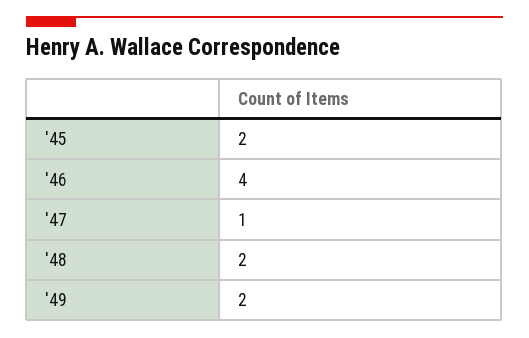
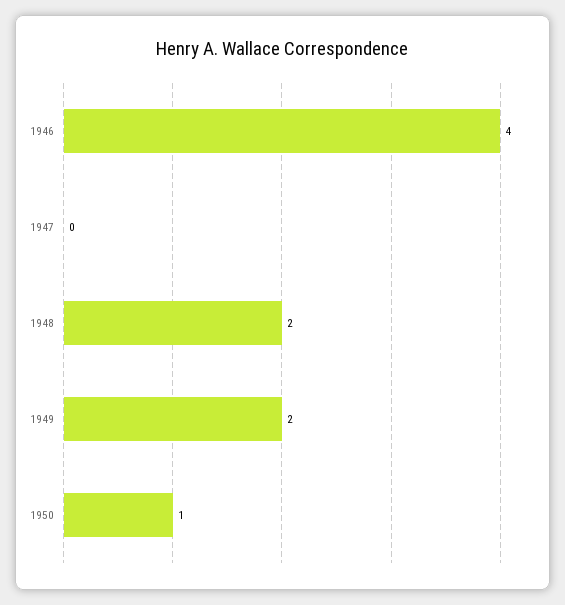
'45: 2 -> none
'47: 1 -> 0
1950: none -> 1

